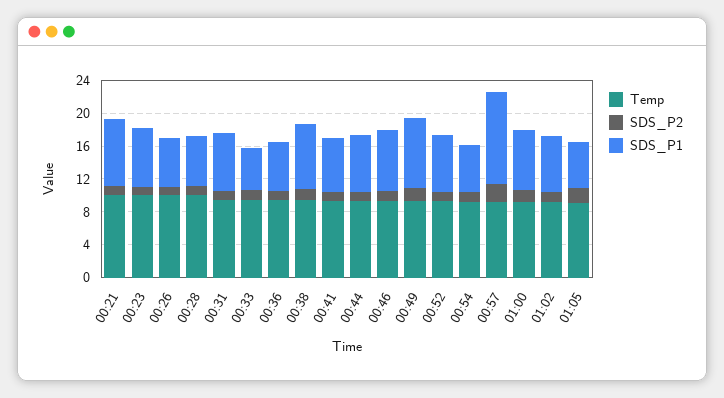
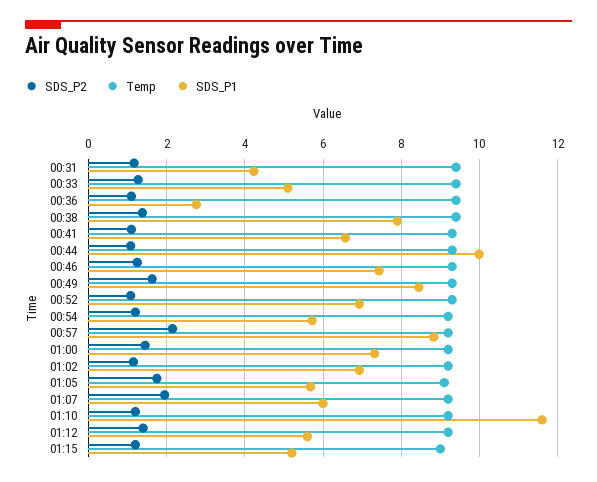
Temp, 00:21: 10 -> none
SDS_P2, 00:21: 1 -> none
SDS_P1, 00:21: 8 -> none
Temp, 00:23: 10 -> none
SDS_P2, 00:23: 1 -> none
SDS_P1, 00:23: 7 -> none
Temp, 00:26: 10 -> none
SDS_P2, 00:26: 1 -> none
SDS_P1, 00:26: 6 -> none
Temp, 00:28: 10 -> none
SDS_P2, 00:28: 1 -> none
SDS_P1, 00:28: 6 -> none
SDS_P1, 00:31: 7 -> 4.2
SDS_P1, 00:36: 6 -> 2.8
SDS_P1, 00:44: 7 -> 10
SDS_P1, 00:57: 11 -> 8.8
SDS_P2, 01:07: none -> 2
Temp, 01:07: none -> 9.2
SDS_P1, 01:07: none -> 6
SDS_P2, 01:10: none -> 1.2
Temp, 01:10: none -> 9.2
SDS_P1, 01:10: none -> 11.6
SDS_P2, 01:12: none -> 1.4
Temp, 01:12: none -> 9.2
SDS_P1, 01:12: none -> 5.6
SDS_P2, 01:15: none -> 1.2
Temp, 01:15: none -> 9
SDS_P1, 01:15: none -> 5.2

